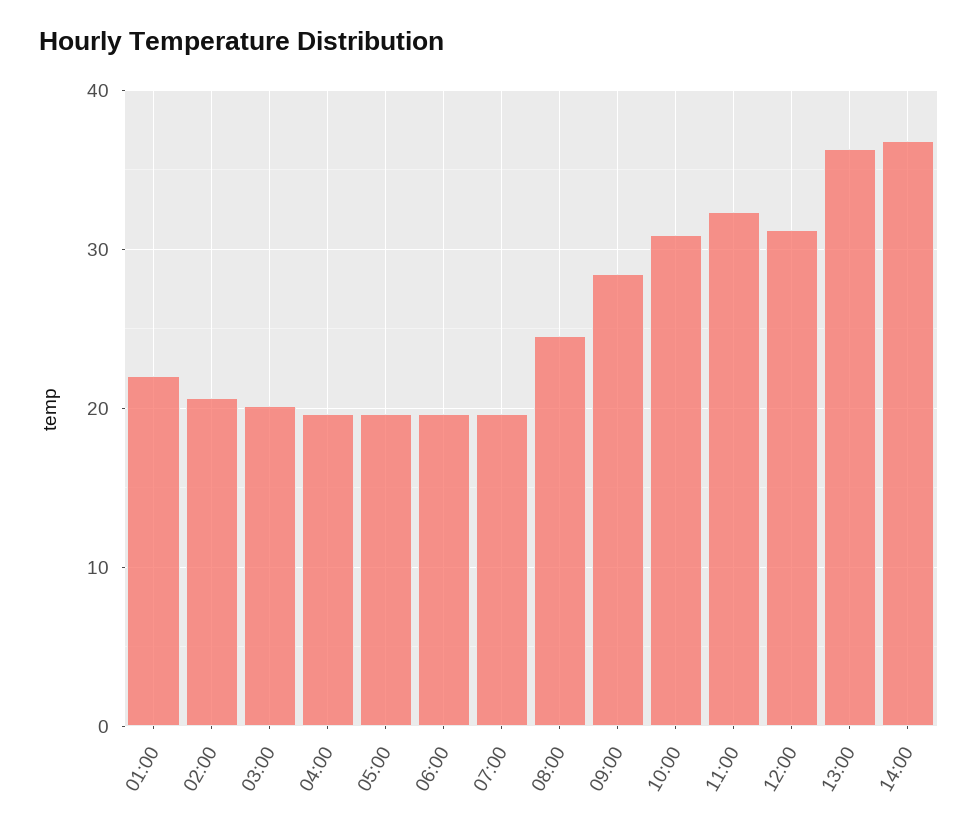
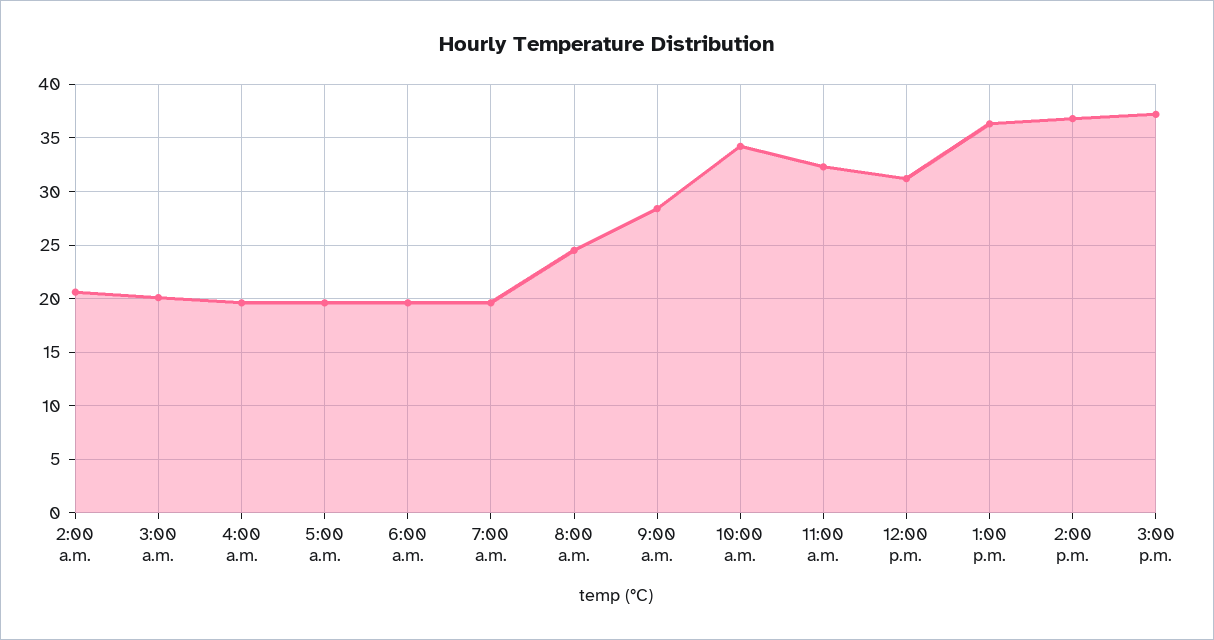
01:00: 22 -> none
10:00: 31 -> 34
3:00 p.m.: none -> 37

